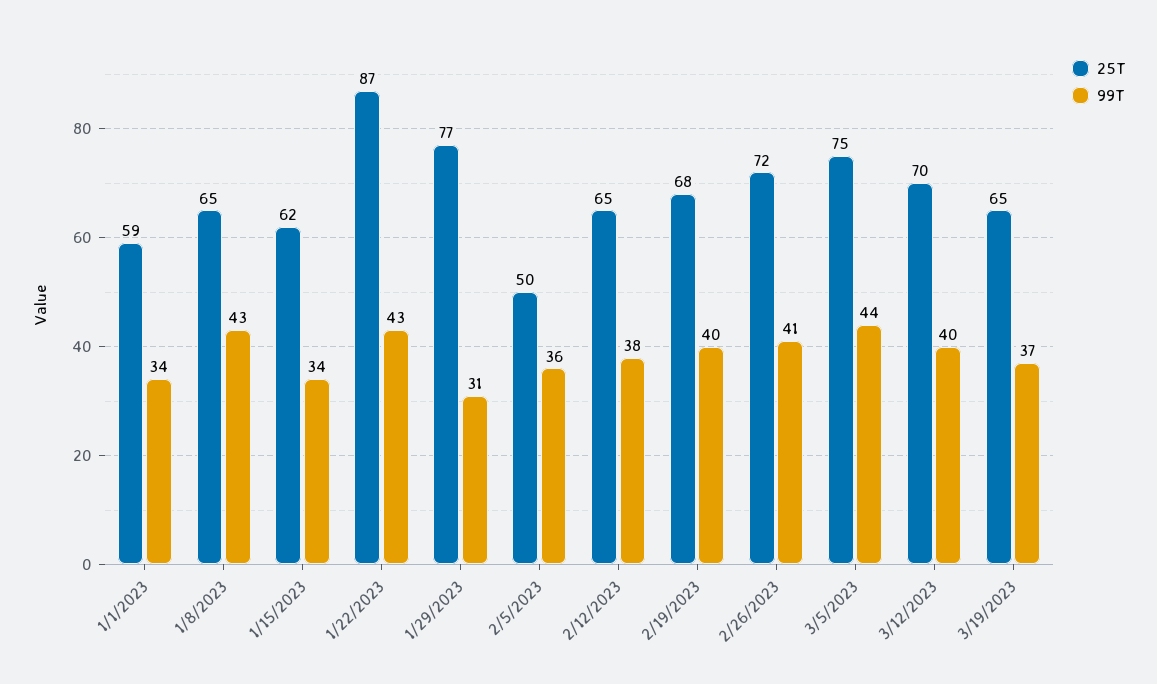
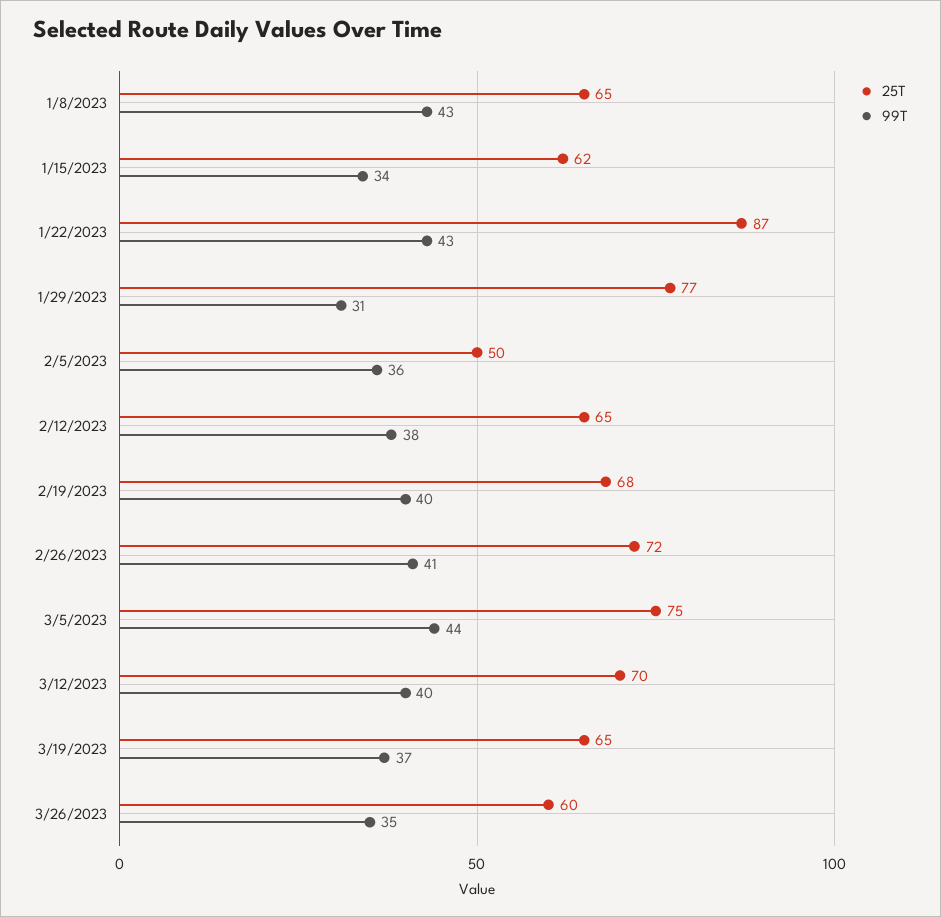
25T, 1/1/2023: 59 -> none
99T, 1/1/2023: 34 -> none
25T, 3/26/2023: none -> 60
99T, 3/26/2023: none -> 35

